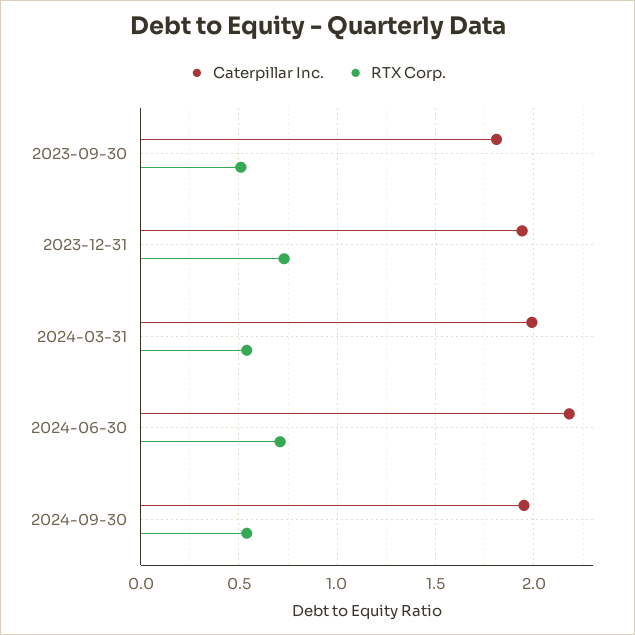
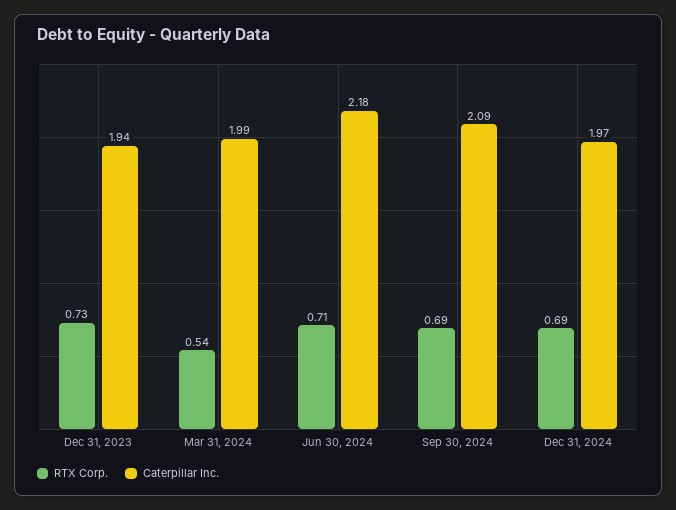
Caterpillar Inc., 2023-09-30: 1.8 -> none
RTX Corp., 2023-09-30: 0.5 -> none
Caterpillar Inc., 2024-09-30: 1.95 -> 2.09
RTX Corp., 2024-09-30: 0.55 -> 0.69
RTX Corp., Dec 31, 2024: none -> 0.69
Caterpillar Inc., Dec 31, 2024: none -> 1.97

